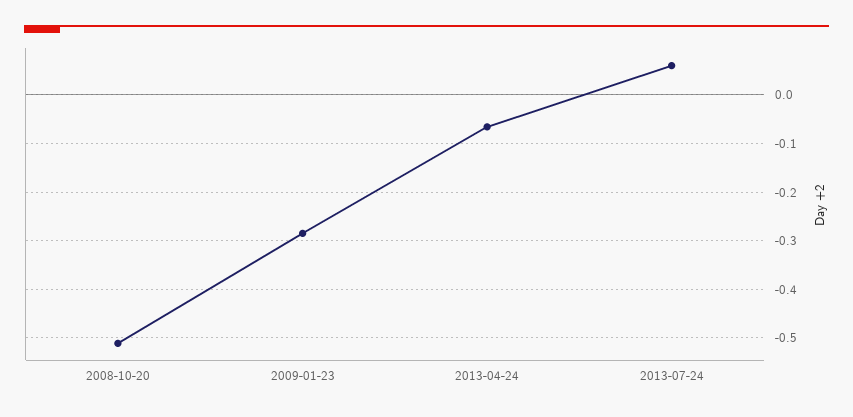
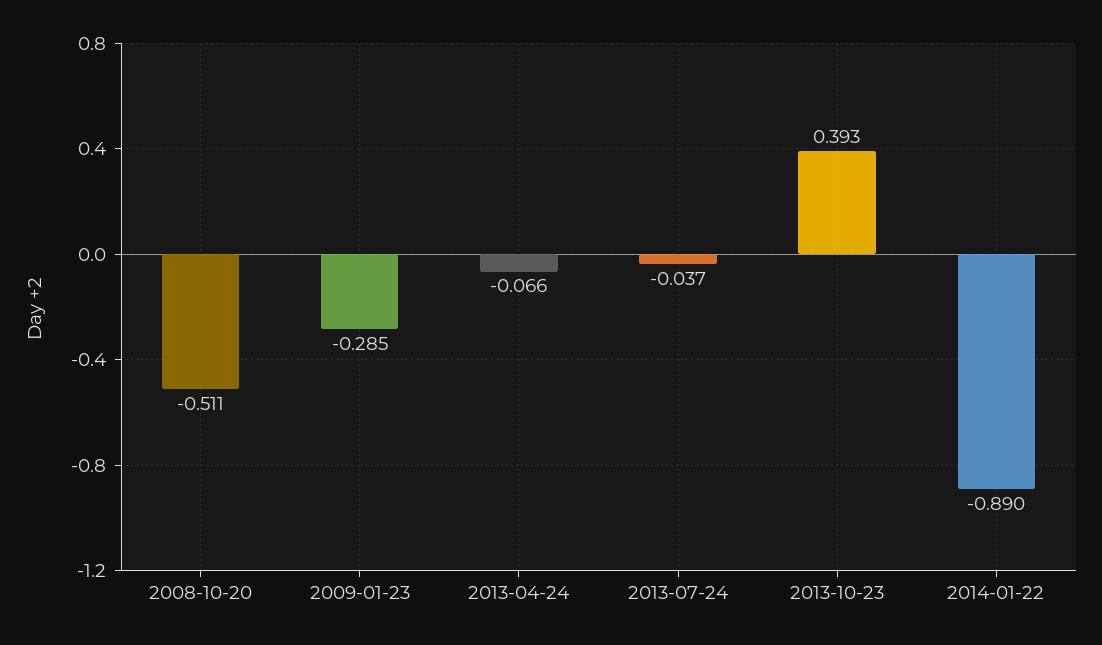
2013-07-24: 0.06 -> -0.037
2013-10-23: none -> 0.393
2014-01-22: none -> -0.89

